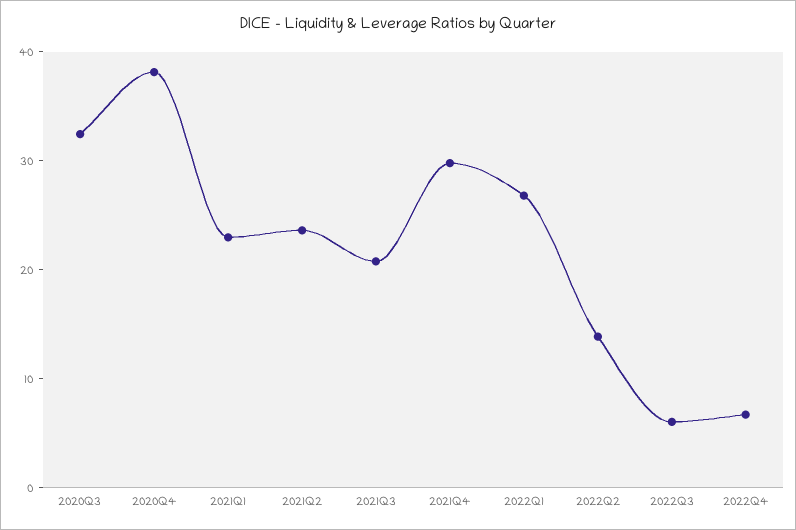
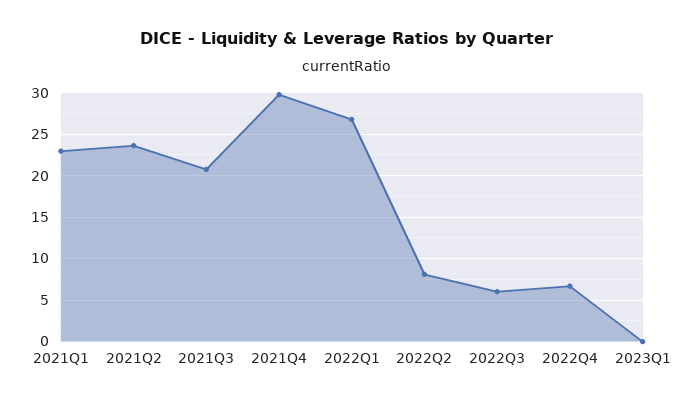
2020Q3: 32 -> none
2020Q4: 38 -> none
2022Q2: 14 -> 8
2023Q1: none -> 0

